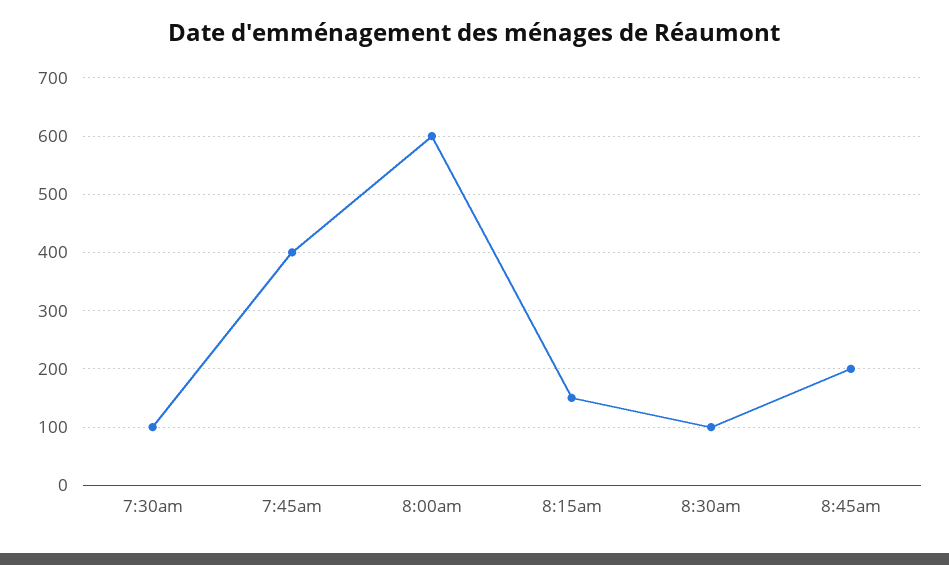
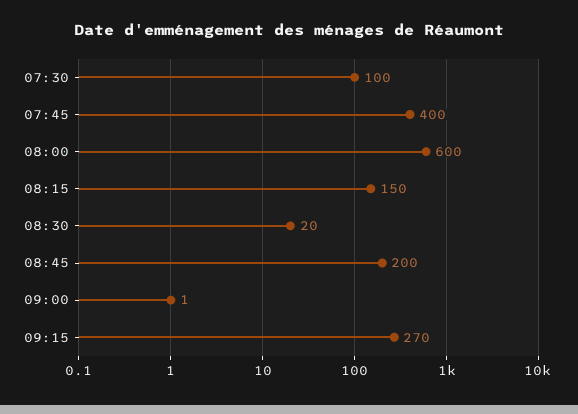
8:30am: 100 -> 20
09:00: none -> 1
09:15: none -> 270

